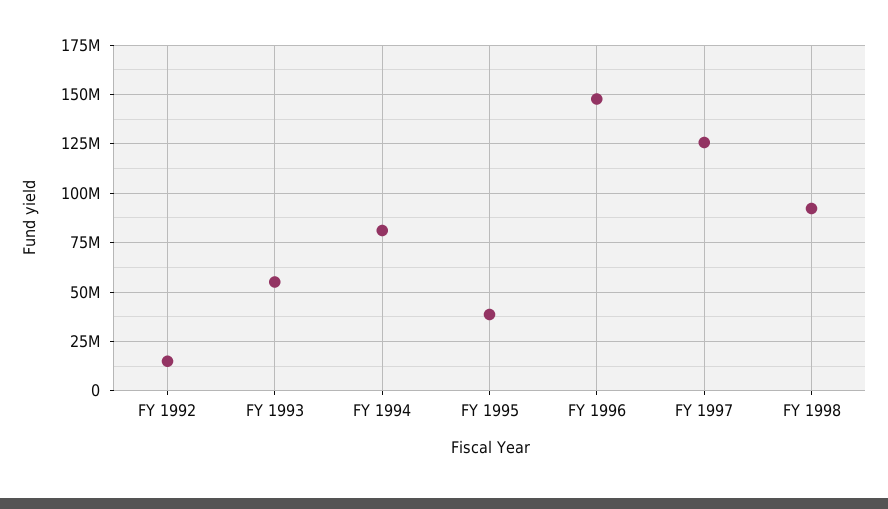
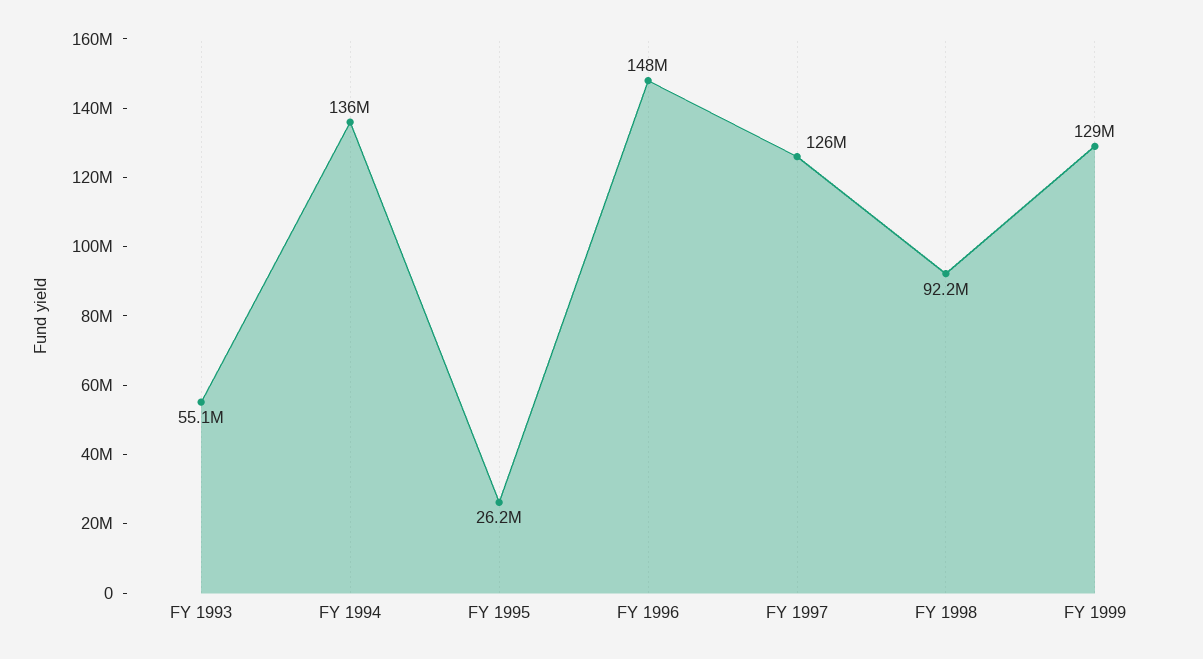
FY 1992: 15000000 -> none
FY 1994: 80000000 -> 136000000
FY 1995: 40000000 -> 26200000
FY 1999: none -> 129000000

